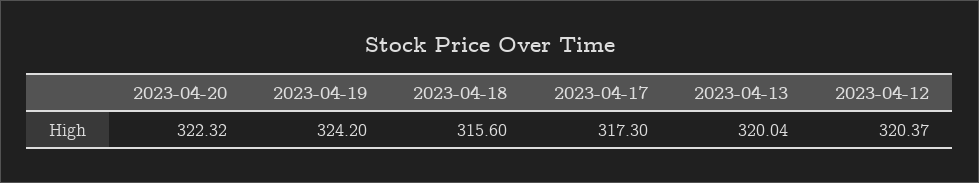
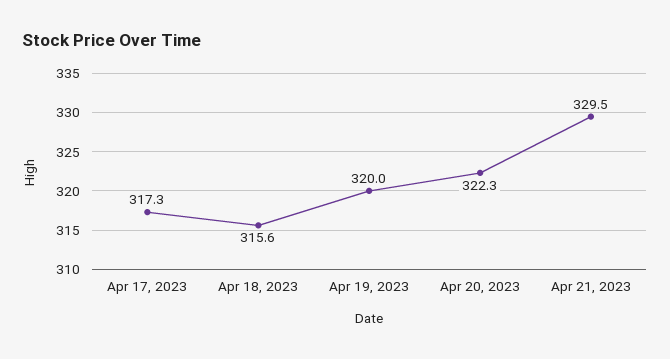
2023-04-19: 324.2 -> 320
2023-04-13: 320.04 -> none
2023-04-12: 320.37 -> none
Apr 21, 2023: none -> 329.5

